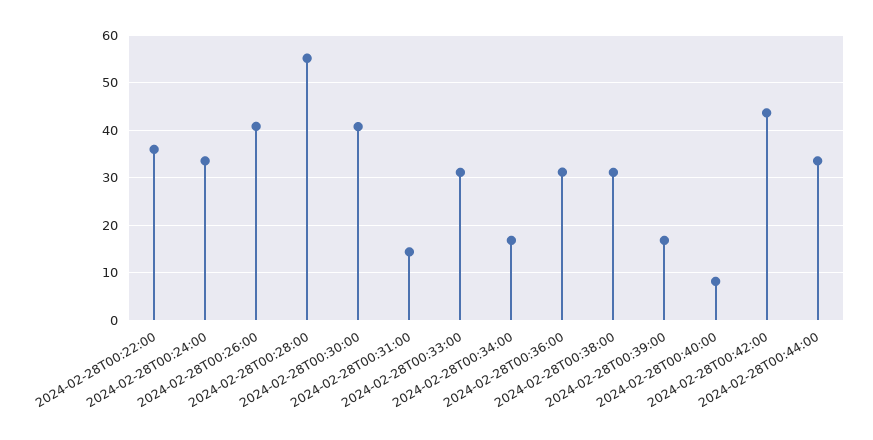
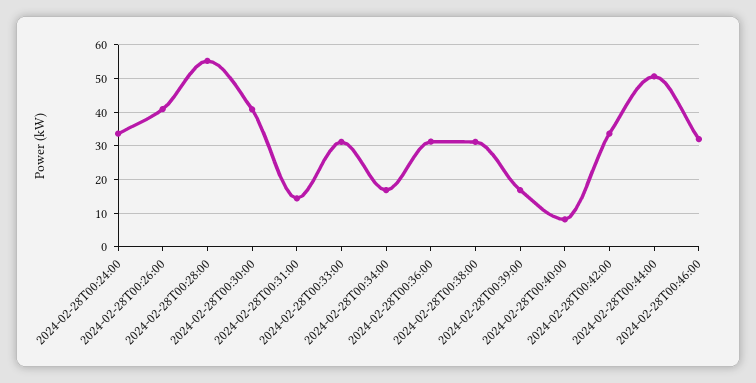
2024-02-28T00:22:00: 36 -> none
2024-02-28T00:42:00: 44 -> 34
2024-02-28T00:44:00: 34 -> 50
2024-02-28T00:46:00: none -> 32

